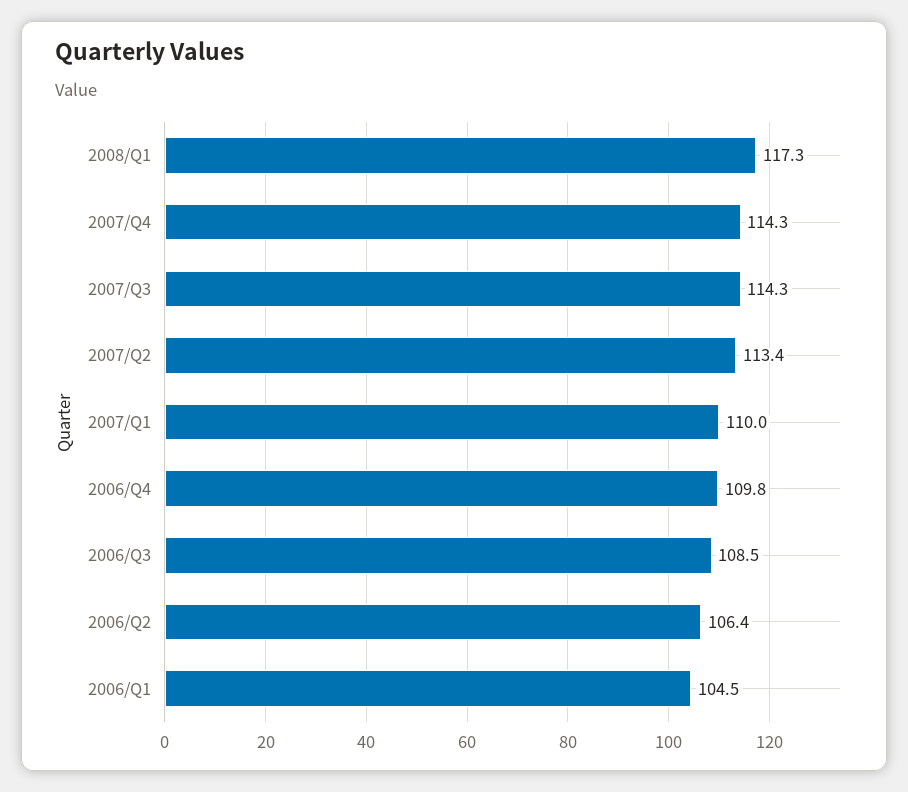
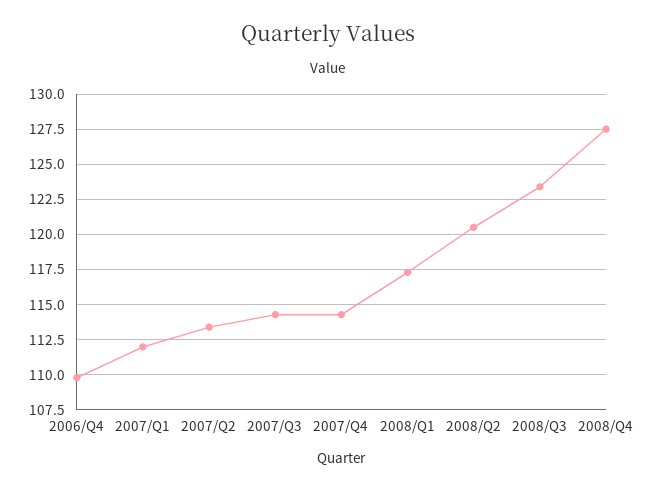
2007/Q1: 110 -> 112
2006/Q3: 108.5 -> none
2006/Q2: 106.4 -> none
2006/Q1: 104.5 -> none
2008/Q2: none -> 120.5
2008/Q3: none -> 123.5
2008/Q4: none -> 127.5

